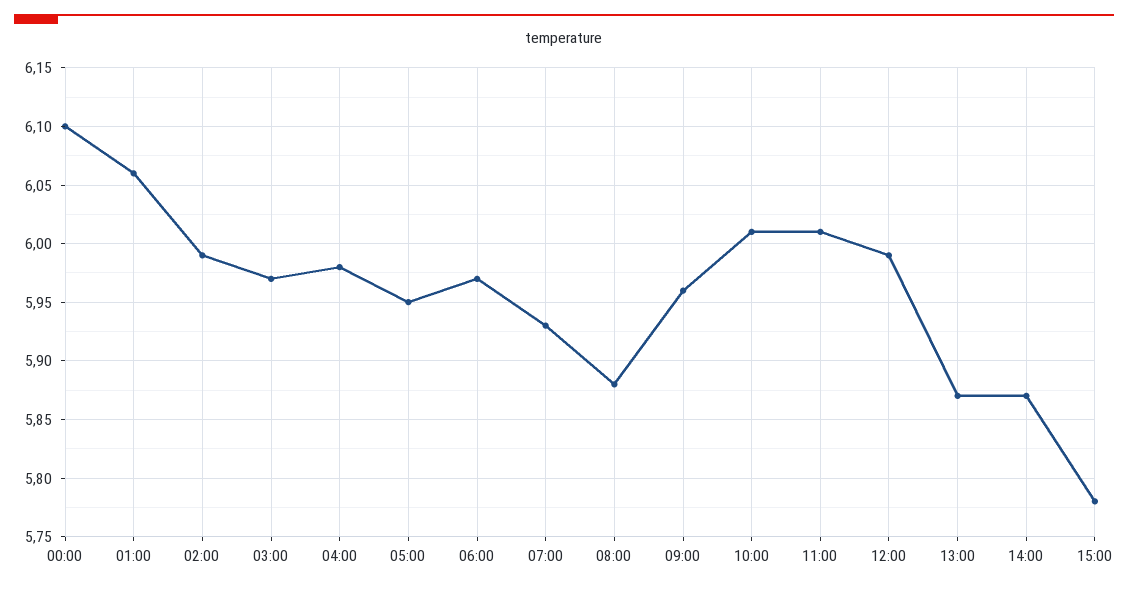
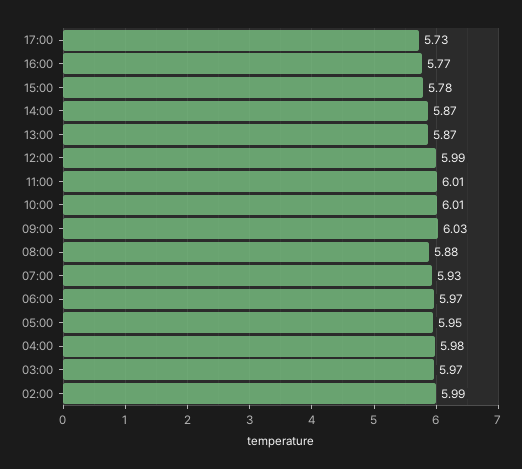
00:00: 6.1 -> none
01:00: 6.06 -> none
09:00: 5.96 -> 6.03
17:00: none -> 5.73
16:00: none -> 5.77

